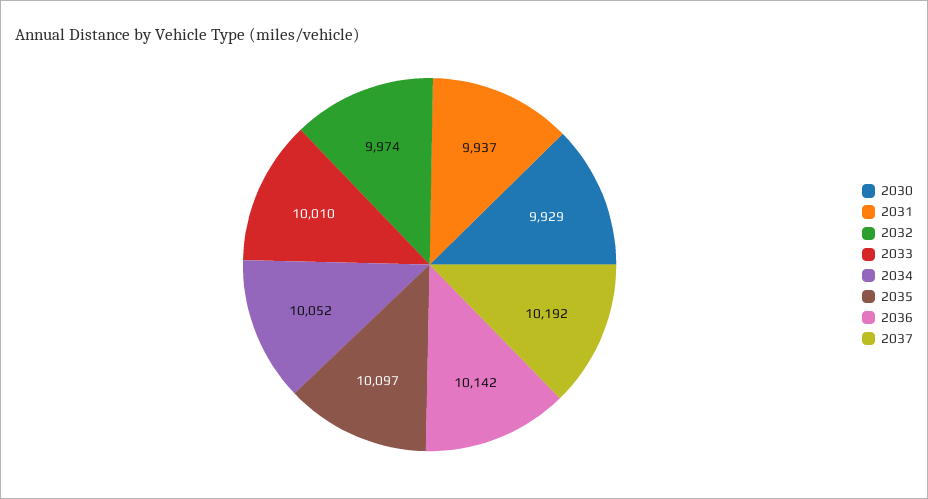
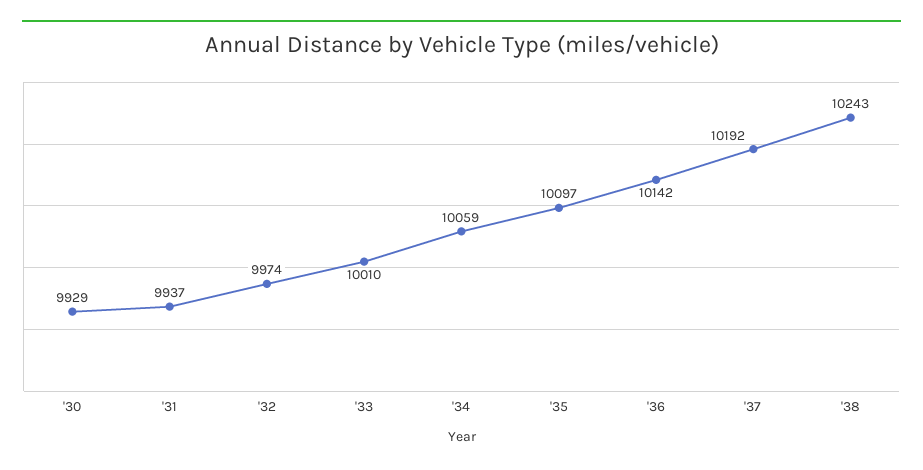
2034: 10052 -> 10059
'38: none -> 10243

